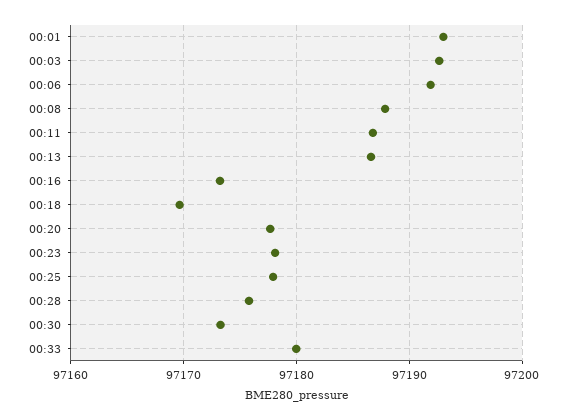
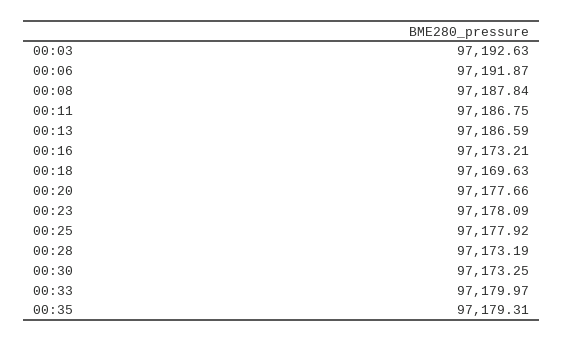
00:01: 97193 -> none
00:28: 97176 -> 97173.19
00:35: none -> 97179.31

